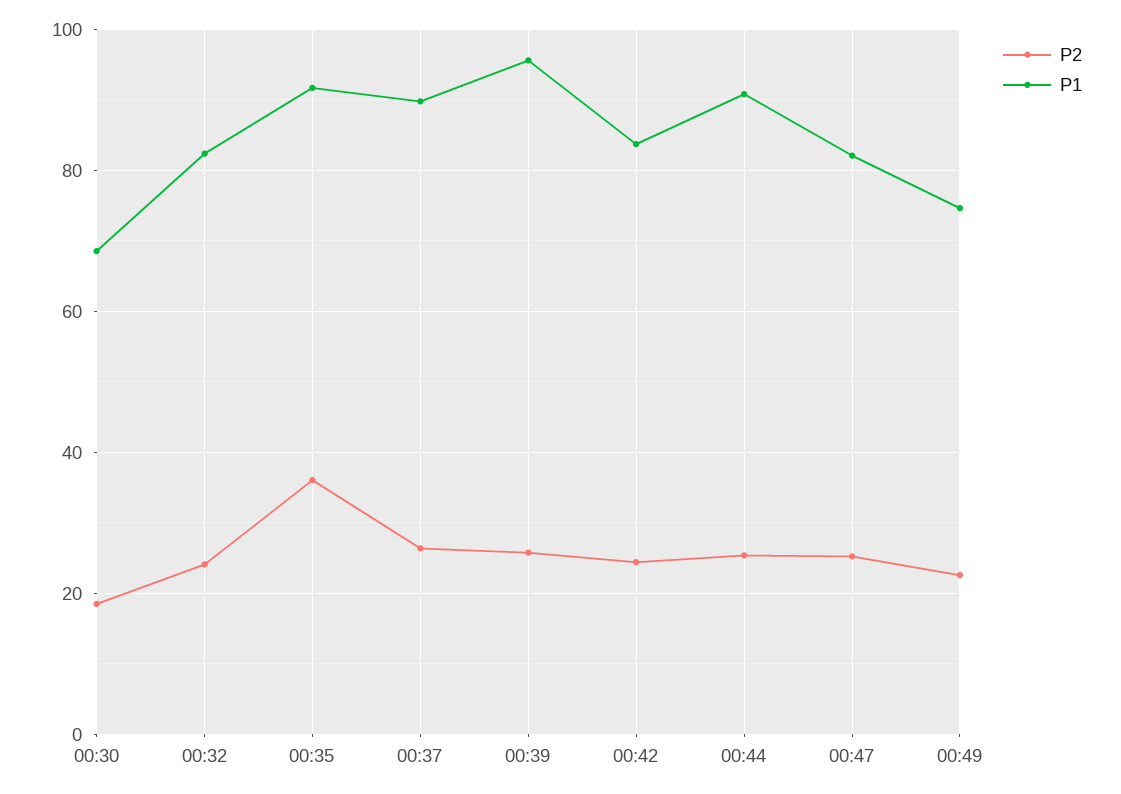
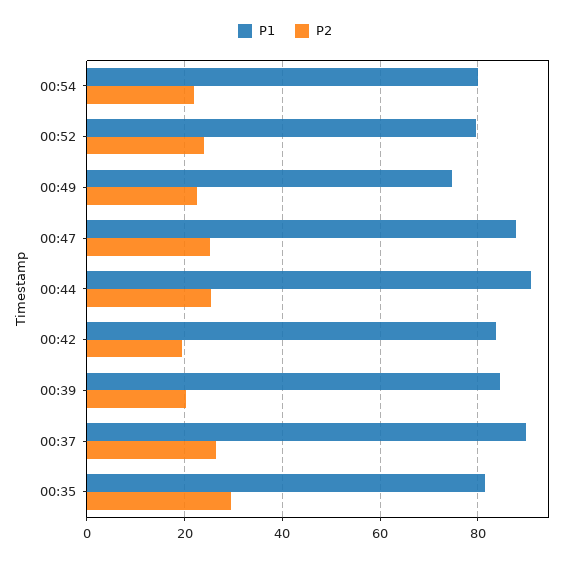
P2, 00:30: 18 -> none
P1, 00:30: 68 -> none
P2, 00:32: 24 -> none
P1, 00:32: 82 -> none
P2, 00:35: 36 -> 30
P1, 00:35: 92 -> 82
P2, 00:39: 26 -> 20
P1, 00:39: 96 -> 84
P2, 00:42: 24 -> 20
P1, 00:47: 82 -> 88
P1, 00:54: none -> 80
P2, 00:54: none -> 22
P1, 00:52: none -> 80
P2, 00:52: none -> 24

